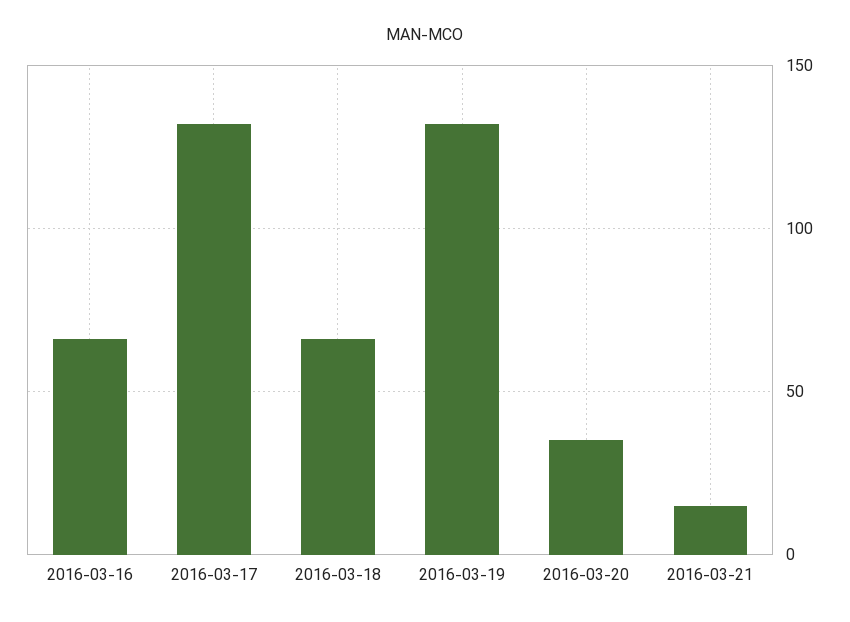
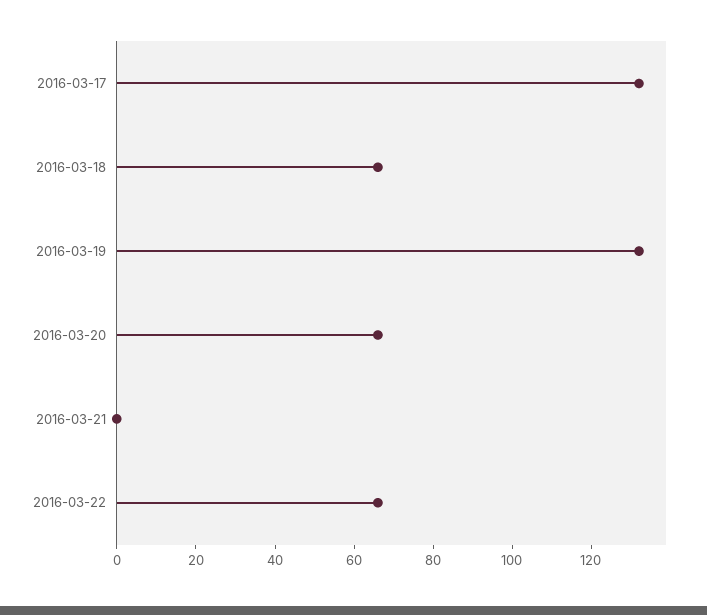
2016-03-16: 65 -> none
2016-03-20: 35 -> 65
2016-03-21: 15 -> 0
2016-03-22: none -> 65

